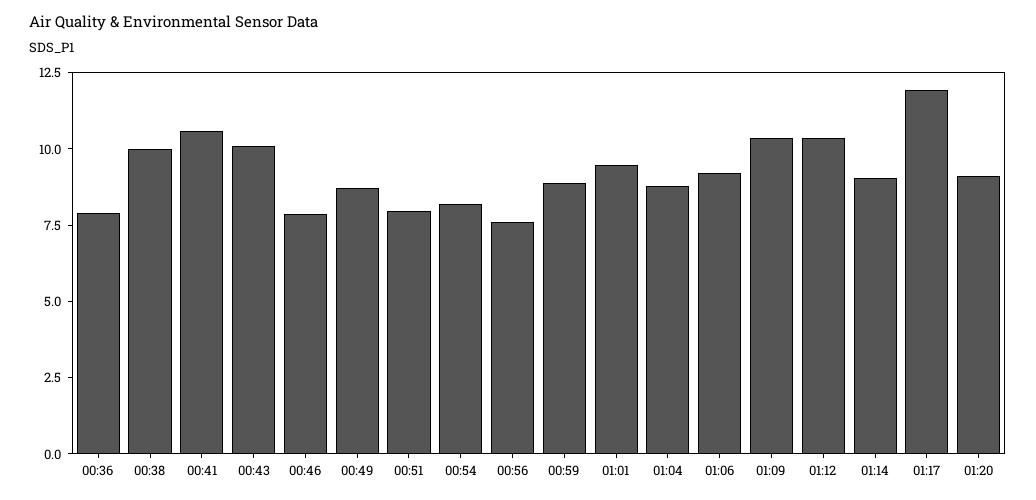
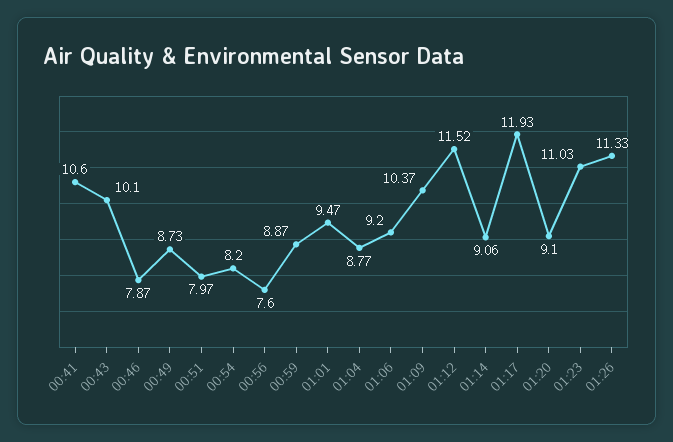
00:36: 8 -> none
00:38: 10 -> none
01:12: 10.5 -> 11.52
01:23: none -> 11.03
01:26: none -> 11.33

